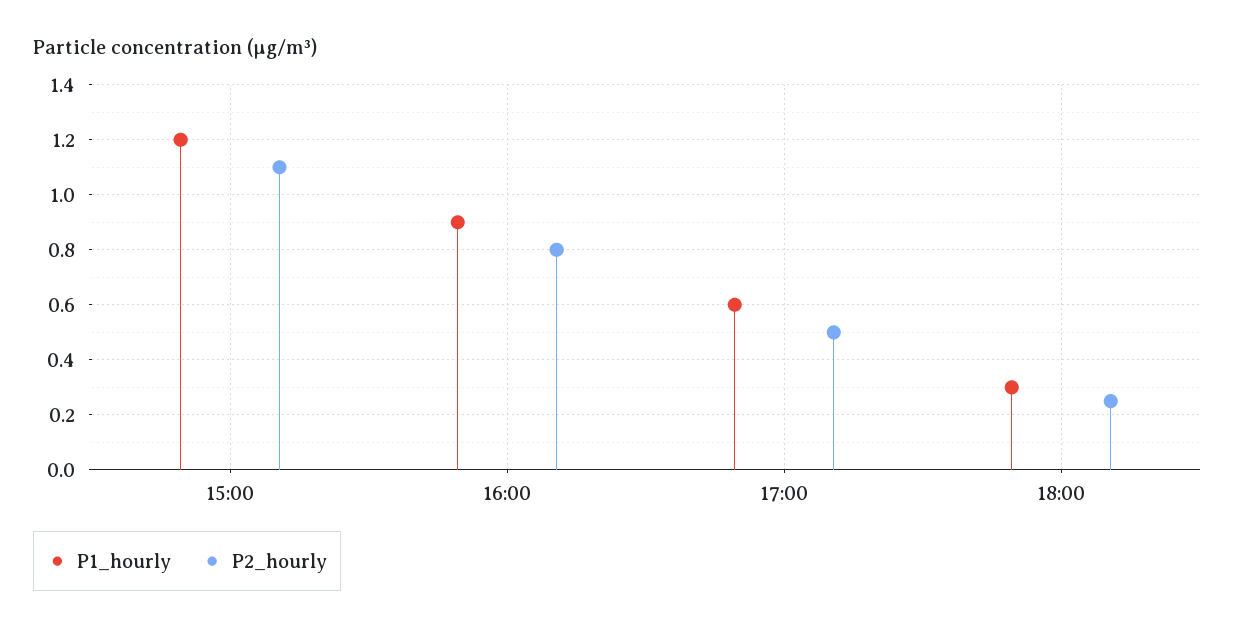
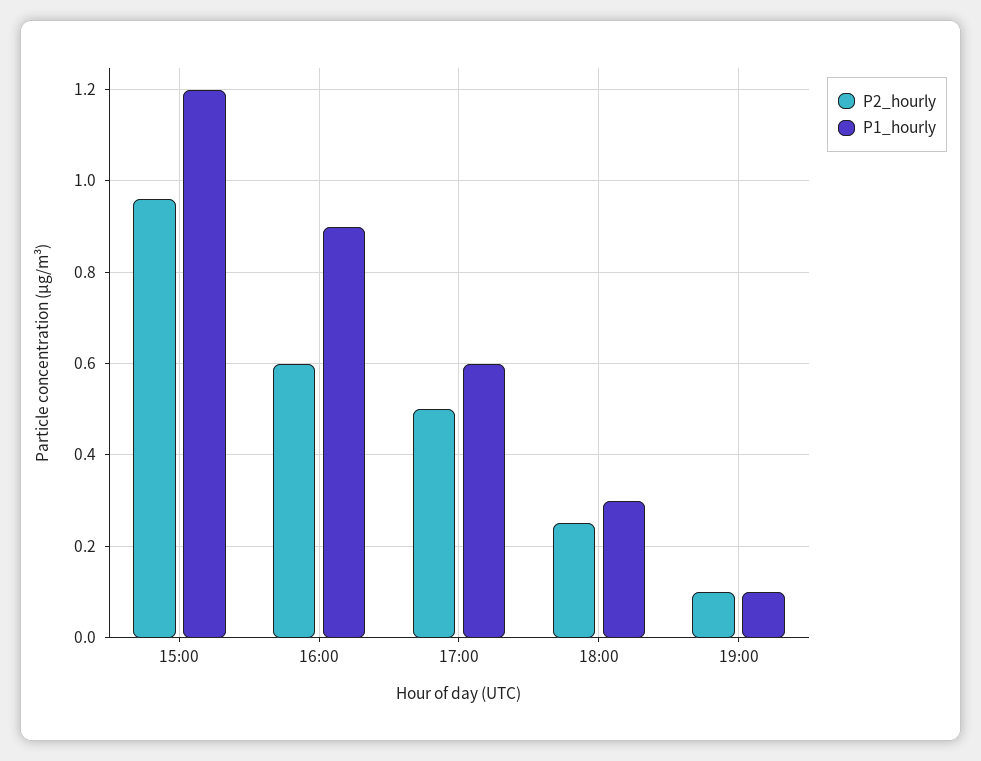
P2_hourly, 15:00: 1.1 -> 0.95
P2_hourly, 16:00: 0.8 -> 0.6
P2_hourly, 19:00: none -> 0.1
P1_hourly, 19:00: none -> 0.1

